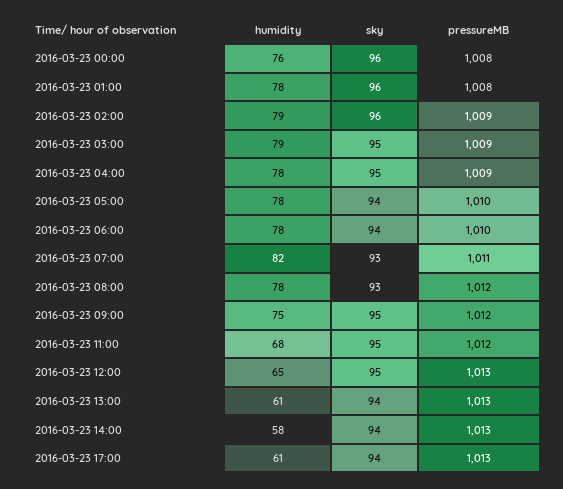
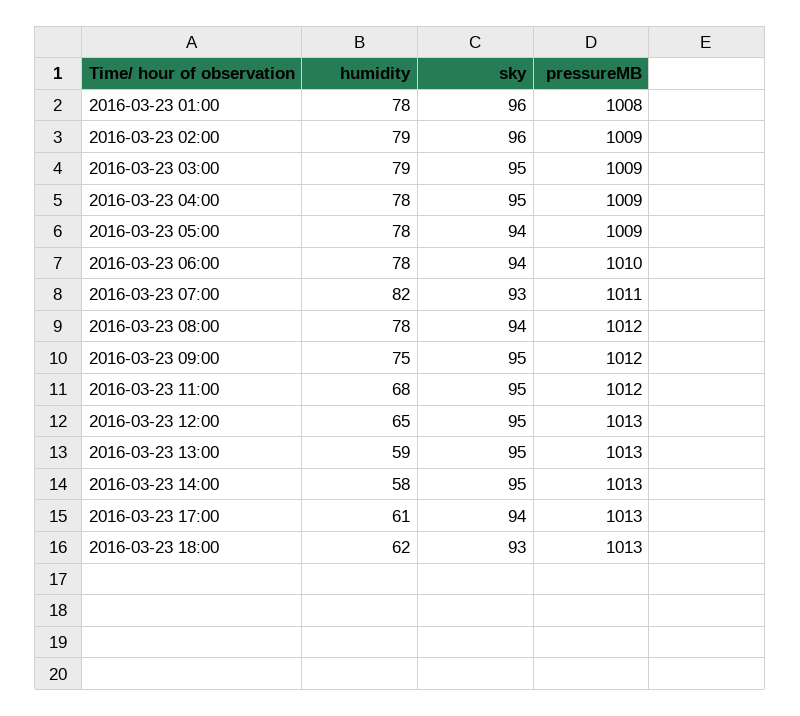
humidity, 2016-03-23 00:00: 76 -> none
sky, 2016-03-23 00:00: 96 -> none
pressureMB, 2016-03-23 00:00: 1008 -> none
pressureMB, 2016-03-23 05:00: 1010 -> 1009
sky, 2016-03-23 08:00: 93 -> 94
humidity, 2016-03-23 13:00: 61 -> 59
sky, 2016-03-23 13:00: 94 -> 95
sky, 2016-03-23 14:00: 94 -> 95
humidity, 2016-03-23 18:00: none -> 62
sky, 2016-03-23 18:00: none -> 93
pressureMB, 2016-03-23 18:00: none -> 1013

